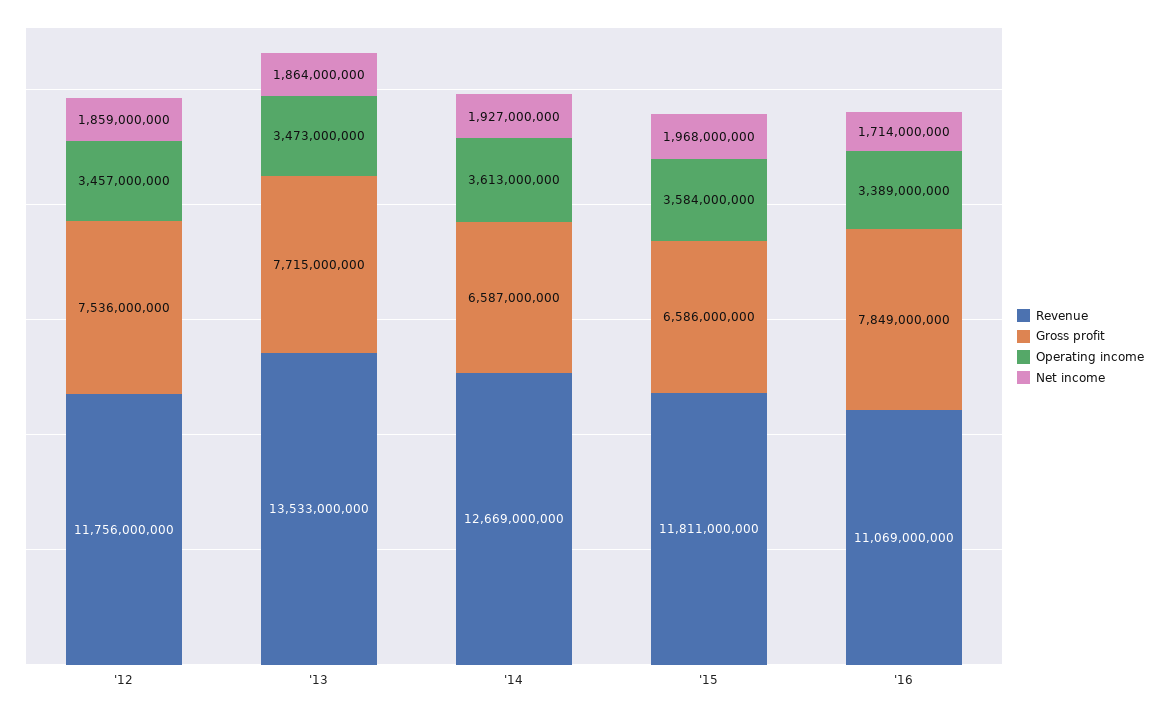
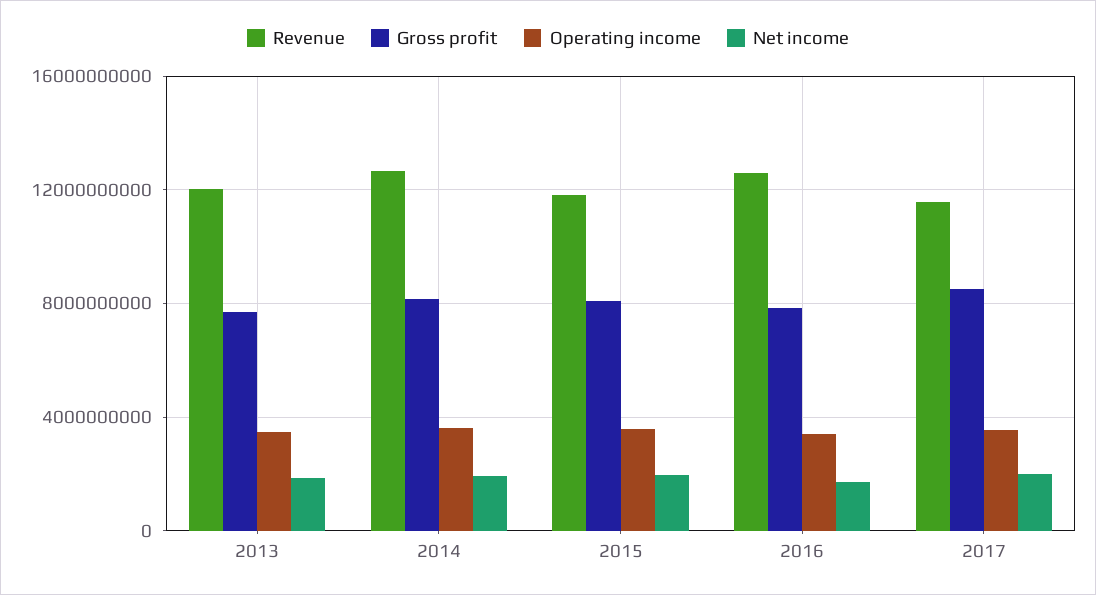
Revenue, '12: 11756000000 -> none
Gross profit, '12: 7536000000 -> none
Operating income, '12: 3457000000 -> none
Net income, '12: 1859000000 -> none
Revenue, '13: 13533000000 -> 12000000000
Gross profit, '14: 6587000000 -> 8000000000
Gross profit, '15: 6586000000 -> 8000000000
Revenue, '16: 11069000000 -> 12500000000
Revenue, 2017: none -> 11500000000
Gross profit, 2017: none -> 8500000000
Operating income, 2017: none -> 3500000000
Net income, 2017: none -> 2000000000

